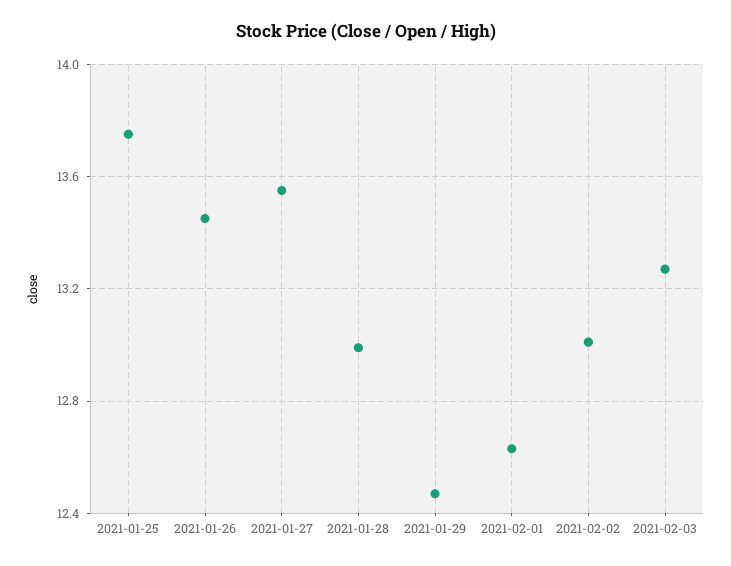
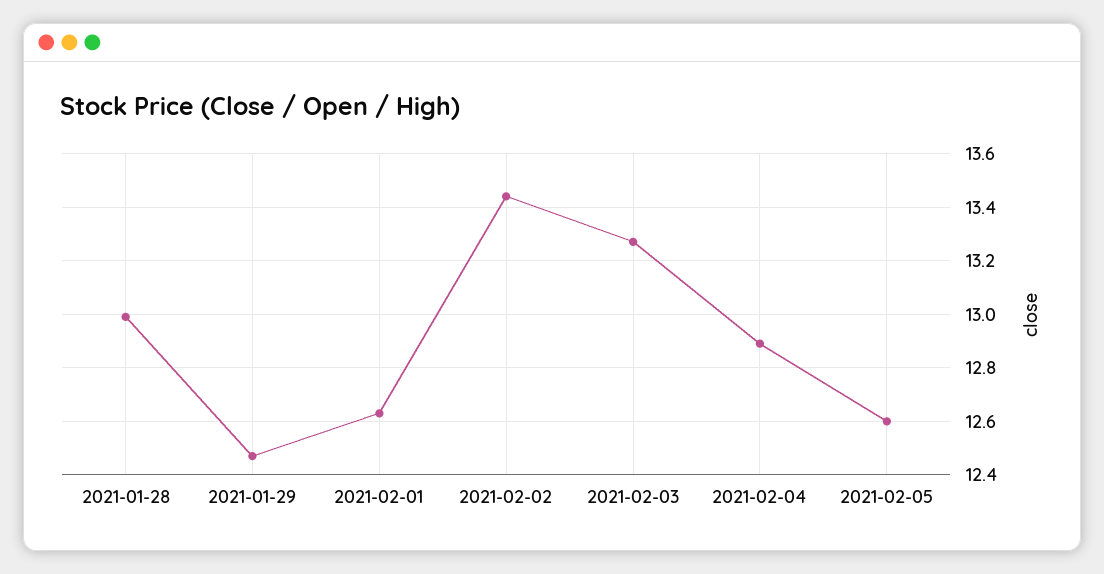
2021-01-25: 13.75 -> none
2021-01-26: 13.45 -> none
2021-01-27: 13.55 -> none
2021-02-02: 13 -> 13.45
2021-02-04: none -> 12.9
2021-02-05: none -> 12.6

